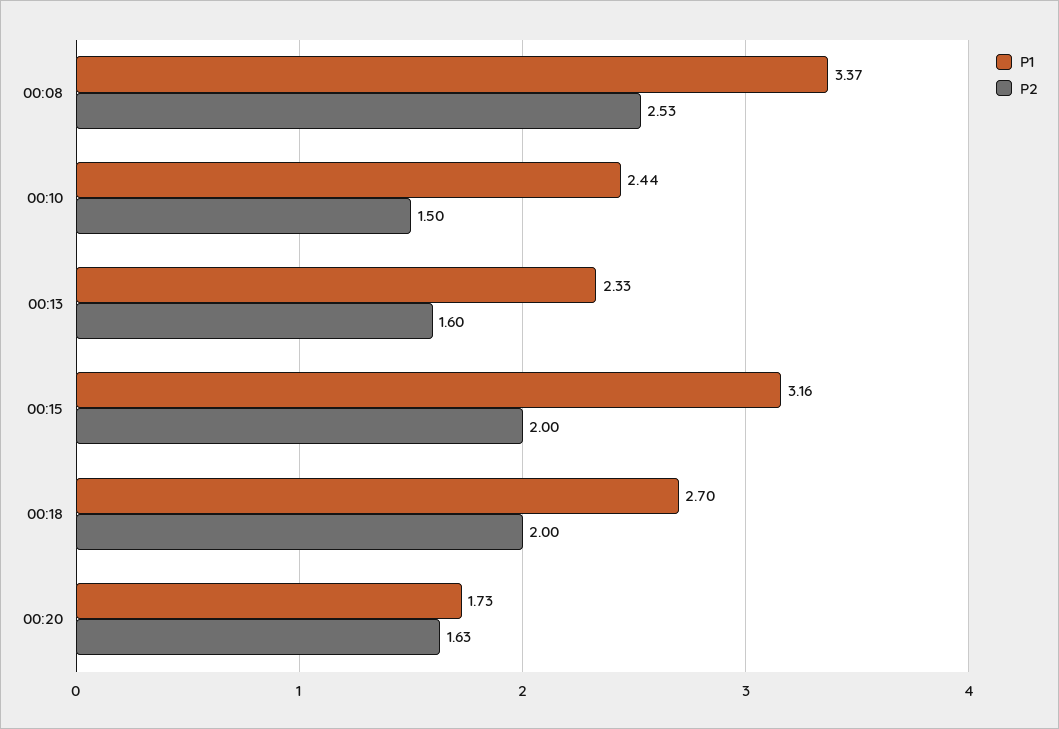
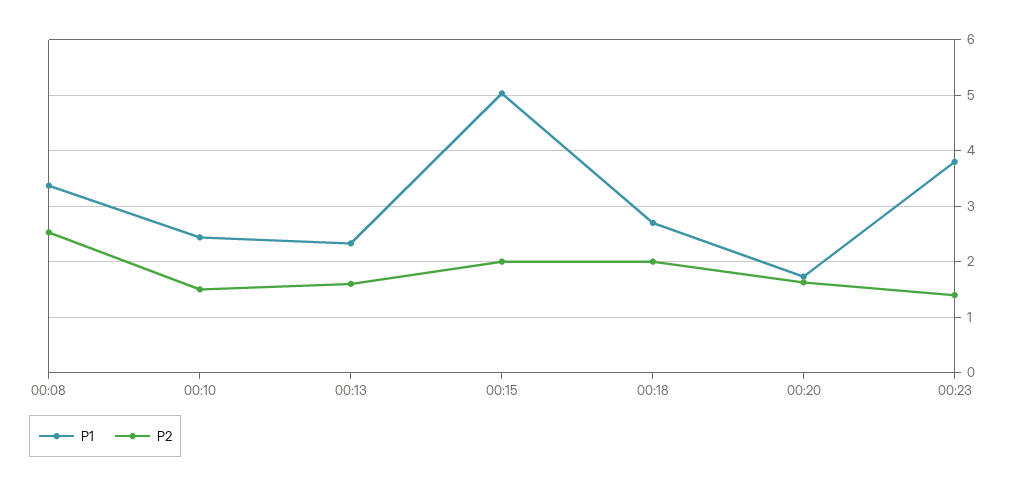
P1, 00:15: 3.16 -> 5
P1, 00:23: none -> 3.8
P2, 00:23: none -> 1.4

